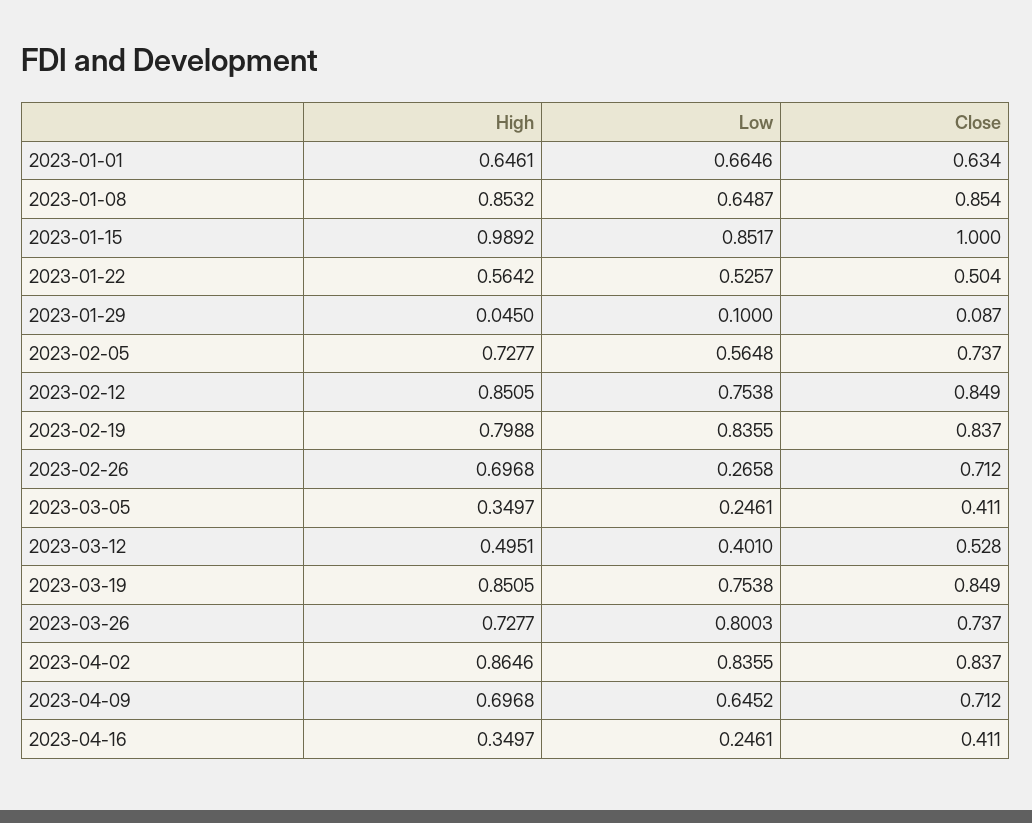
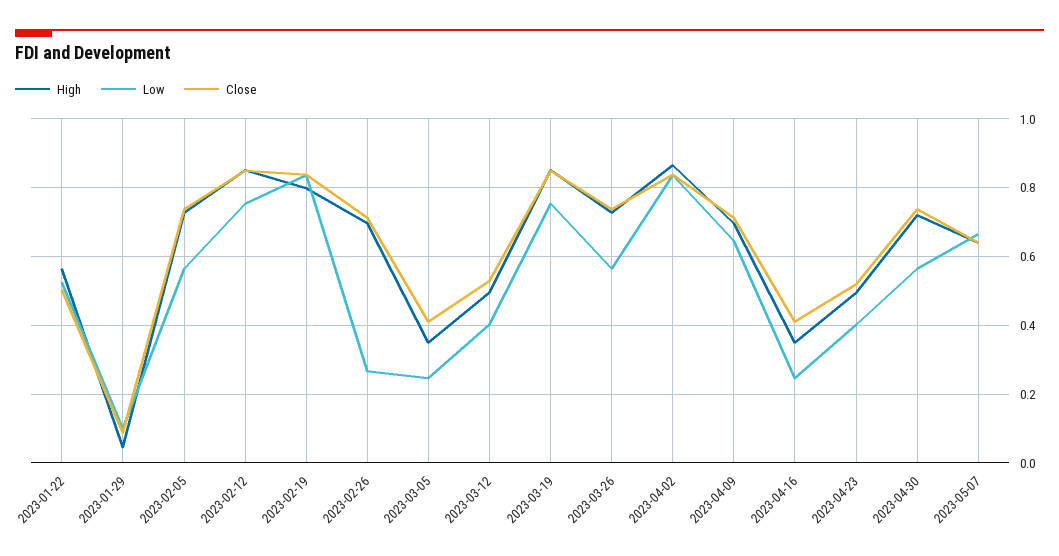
High, 2023-01-01: 0.6461 -> none
Low, 2023-01-01: 0.6646 -> none
Close, 2023-01-01: 0.634 -> none
High, 2023-01-08: 0.8532 -> none
Low, 2023-01-08: 0.6487 -> none
Close, 2023-01-08: 0.854 -> none
High, 2023-01-15: 0.9892 -> none
Low, 2023-01-15: 0.8517 -> none
Close, 2023-01-15: 1 -> none
Low, 2023-03-26: 0.8003 -> 0.56
High, 2023-04-23: none -> 0.5
Low, 2023-04-23: none -> 0.4
Close, 2023-04-23: none -> 0.52
High, 2023-04-30: none -> 0.72
Low, 2023-04-30: none -> 0.56
Close, 2023-04-30: none -> 0.74
High, 2023-05-07: none -> 0.64
Low, 2023-05-07: none -> 0.66
Close, 2023-05-07: none -> 0.64

